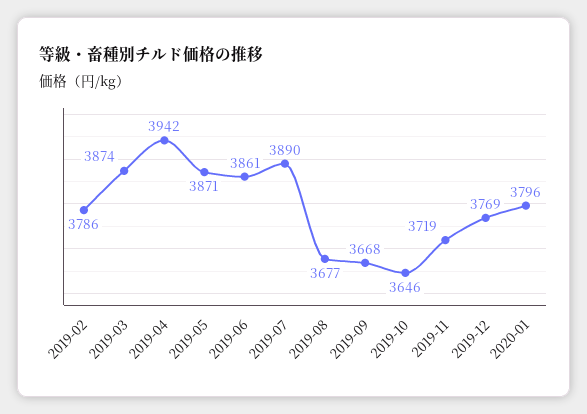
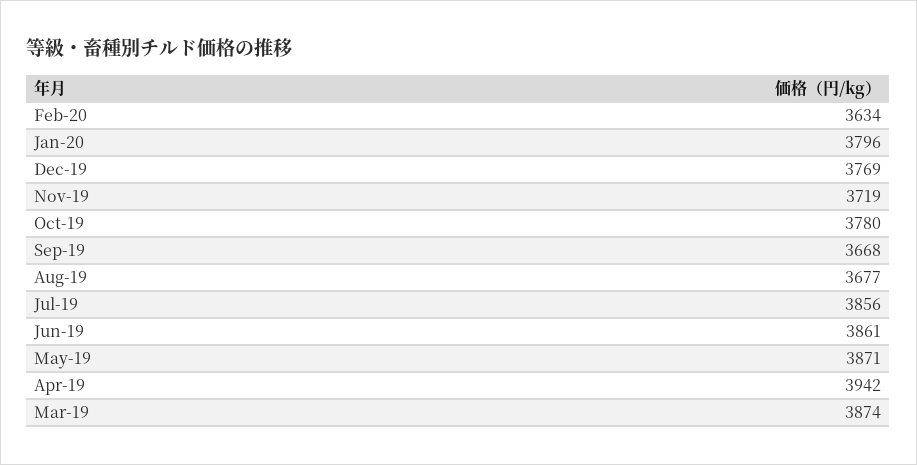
2019-02: 3786 -> none
2019-07: 3890 -> 3856
2019-10: 3646 -> 3780
Feb-20: none -> 3634

